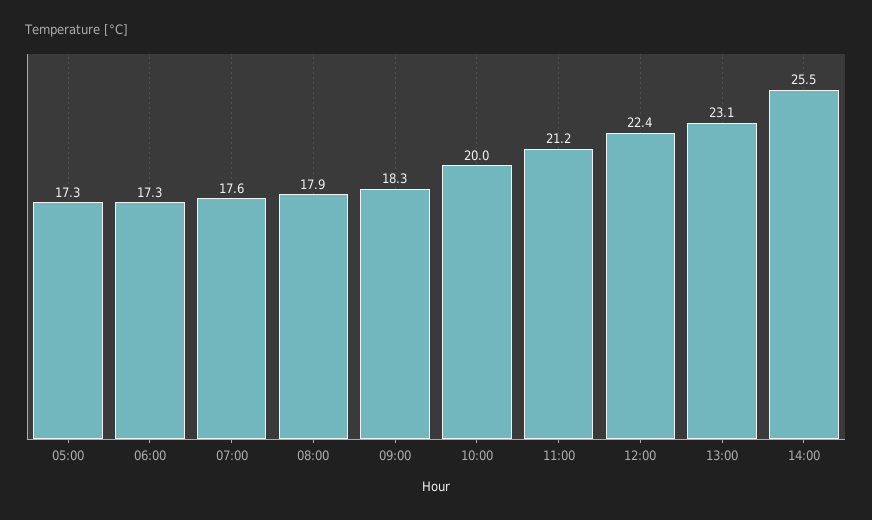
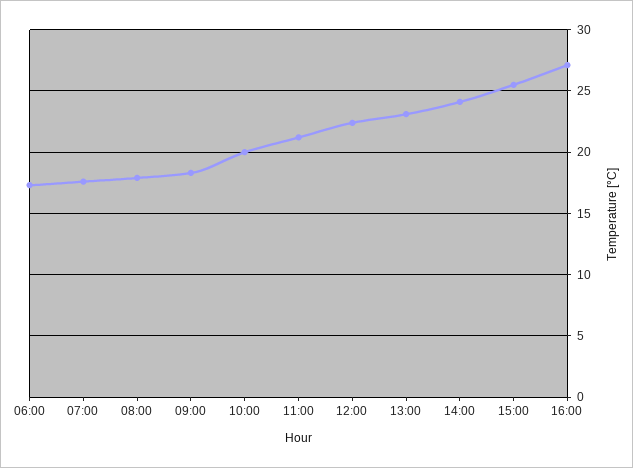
05:00: 17.3 -> none
14:00: 25.5 -> 24
15:00: none -> 25.5
16:00: none -> 27

